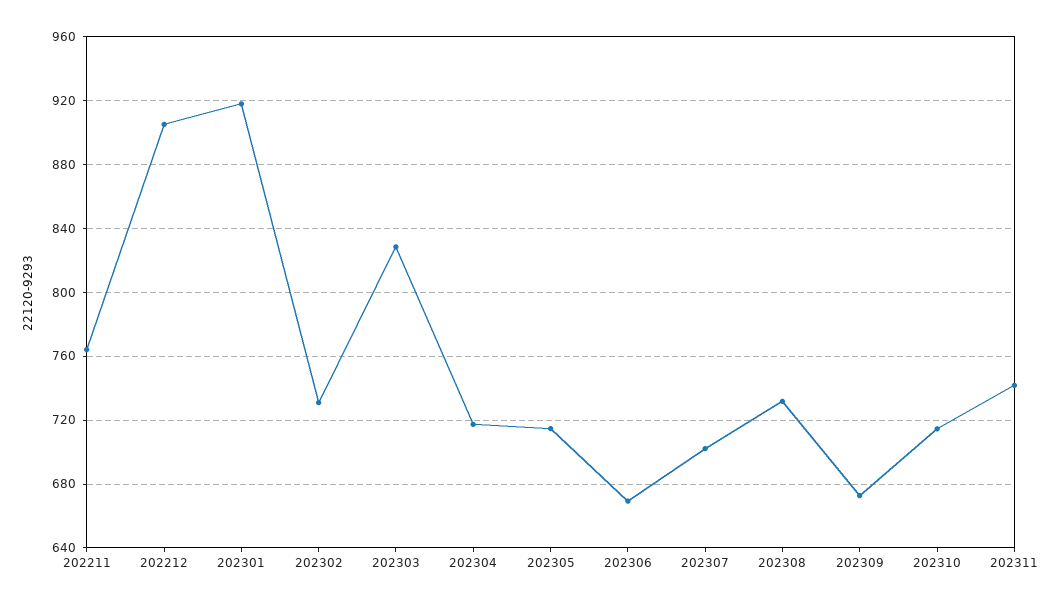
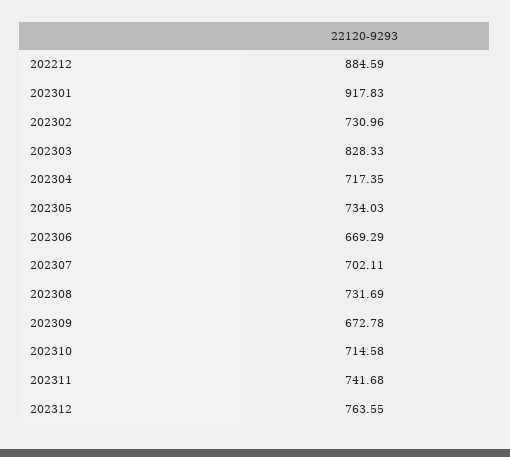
202211: 765 -> none
202212: 905 -> 884.59
202305: 715 -> 734.03
202312: none -> 763.55

